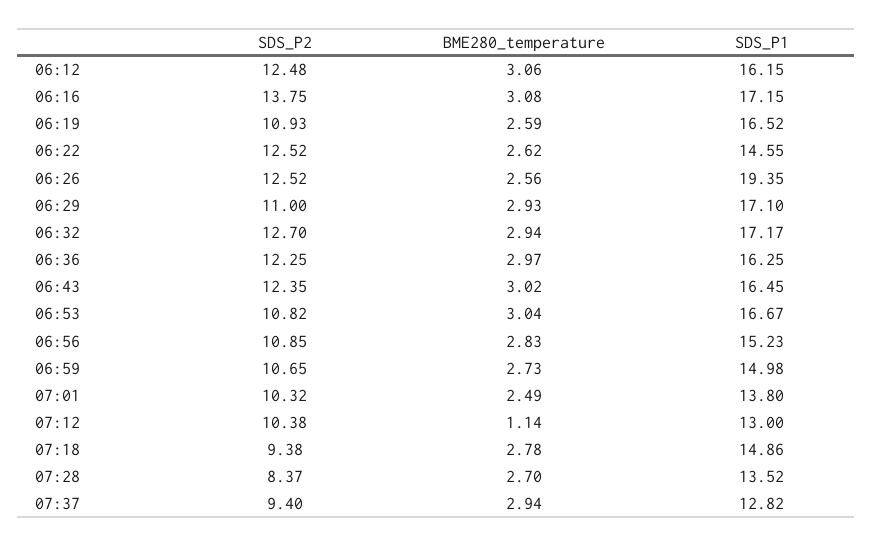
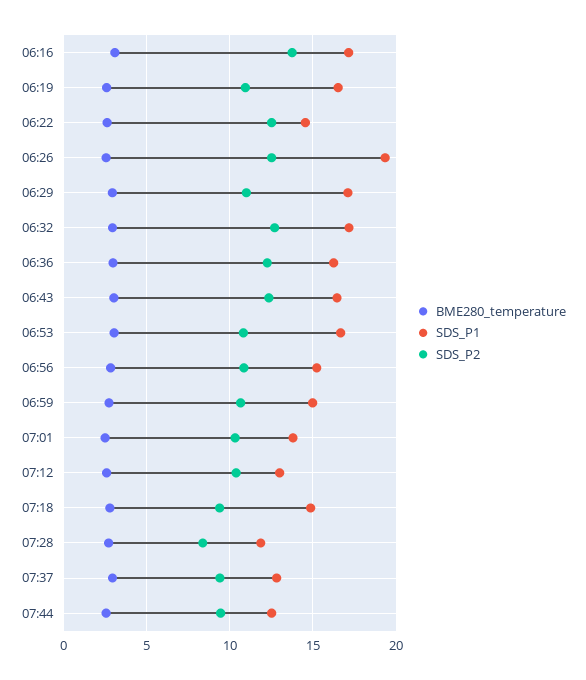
SDS_P2, 06:12: 12.48 -> none
BME280_temperature, 06:12: 3.06 -> none
SDS_P1, 06:12: 16.15 -> none
BME280_temperature, 07:12: 1.14 -> 2.5
SDS_P1, 07:28: 13.52 -> 12
BME280_temperature, 07:44: none -> 2.5
SDS_P1, 07:44: none -> 12.5
SDS_P2, 07:44: none -> 9.5

